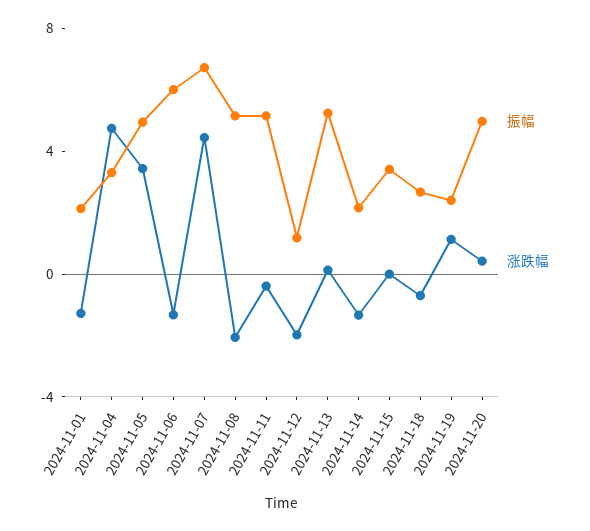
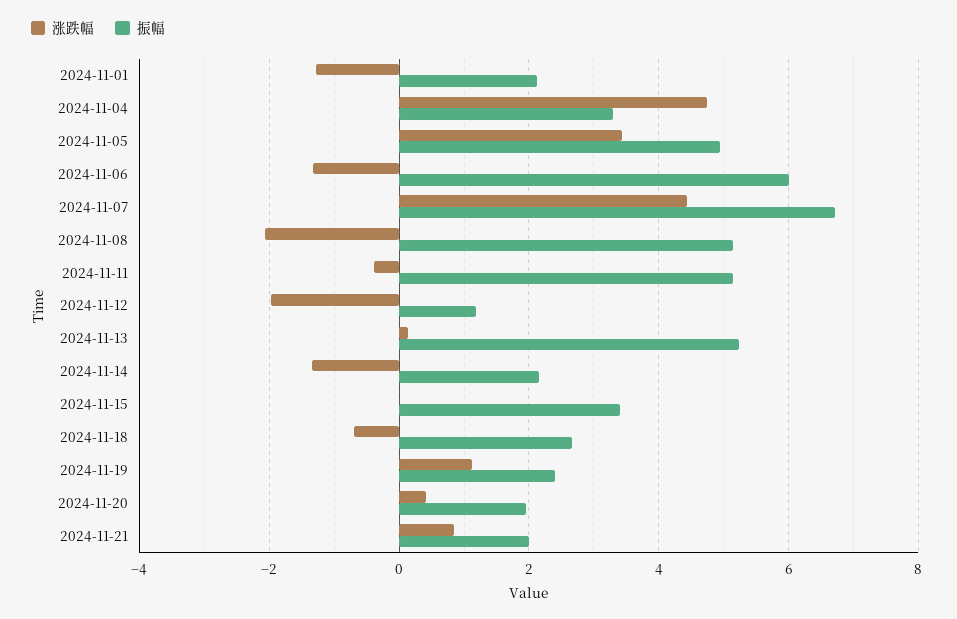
振幅, 2024-11-20: 5 -> 2
涨跌幅, 2024-11-21: none -> 0.8
振幅, 2024-11-21: none -> 2

